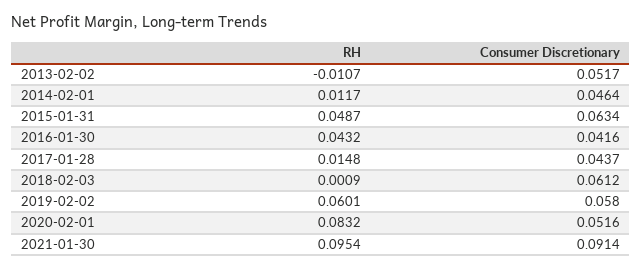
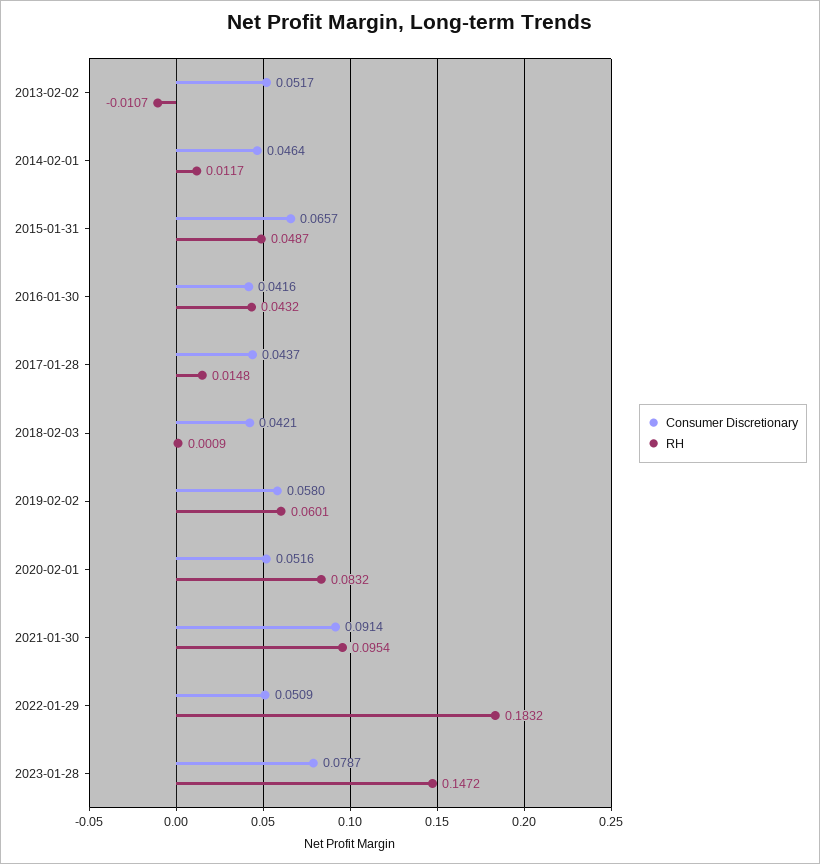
Consumer Discretionary, 2015-01-31: 0.0634 -> 0.0657
Consumer Discretionary, 2018-02-03: 0.0612 -> 0.0421
Consumer Discretionary, 2022-01-29: none -> 0.0509
RH, 2022-01-29: none -> 0.1832
Consumer Discretionary, 2023-01-28: none -> 0.0787
RH, 2023-01-28: none -> 0.1472

